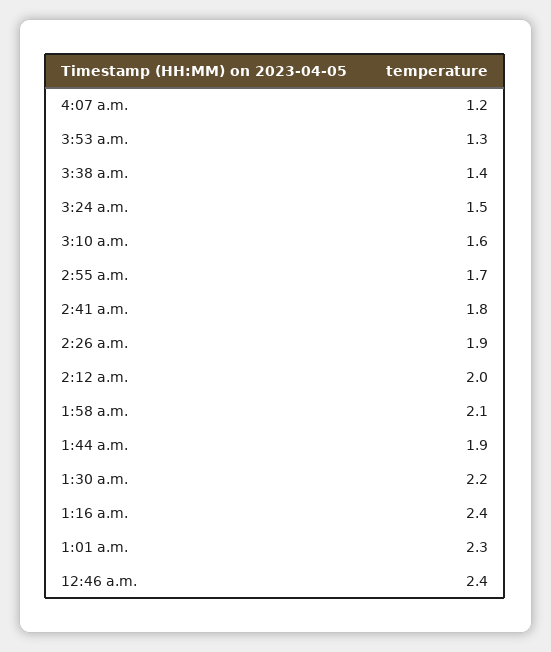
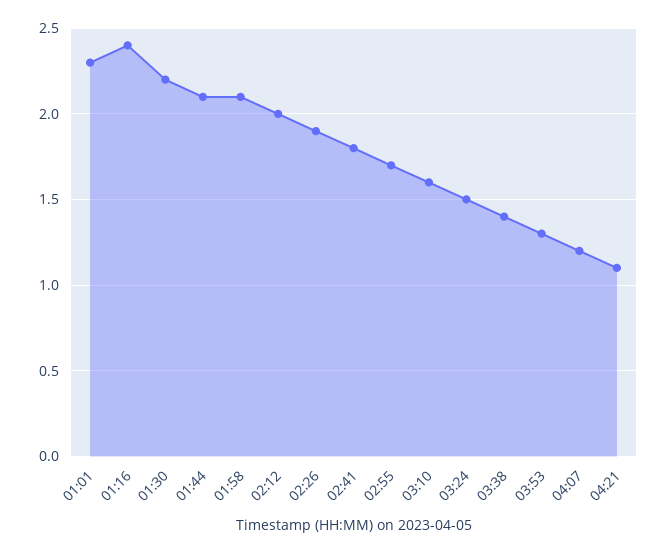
1:44 a.m.: 1.9 -> 2.1
12:46 a.m.: 2.4 -> none
04:21: none -> 1.1

